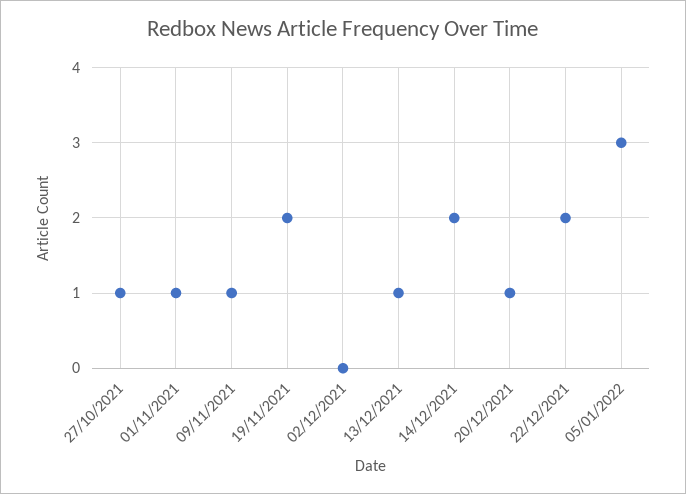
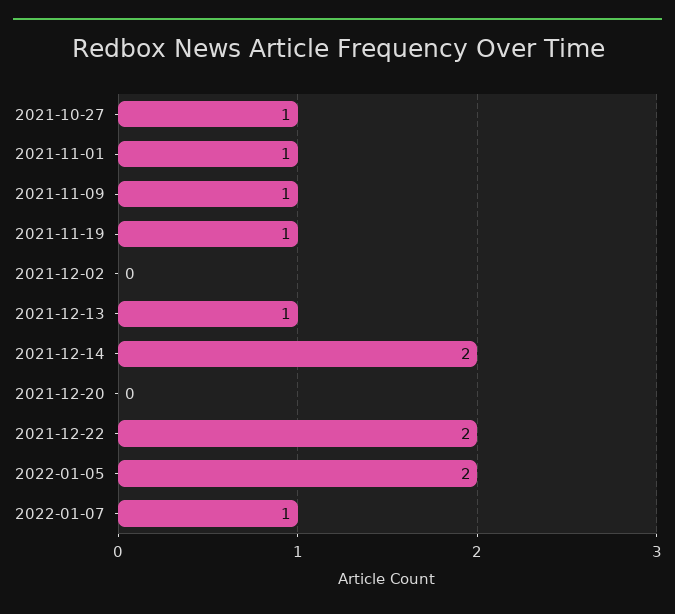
19/11/2021: 2 -> 1
20/12/2021: 1 -> 0
05/01/2022: 3 -> 2
2022-01-07: none -> 1

